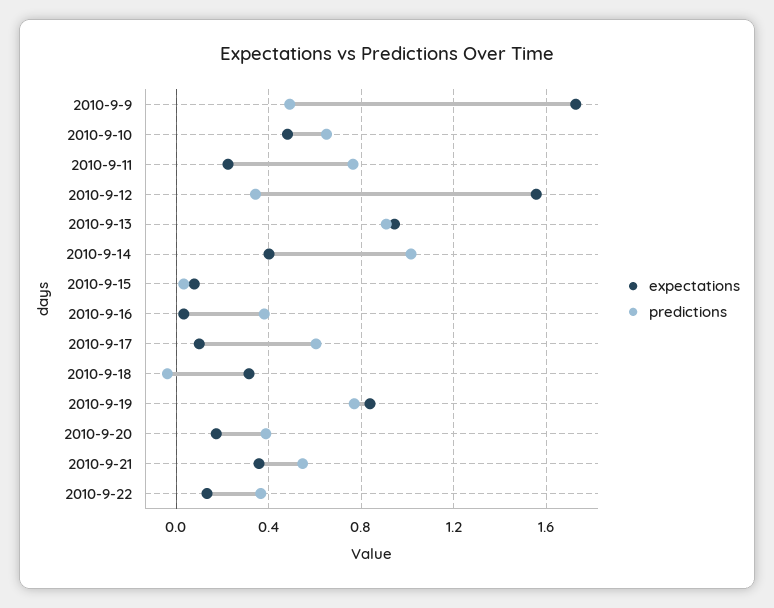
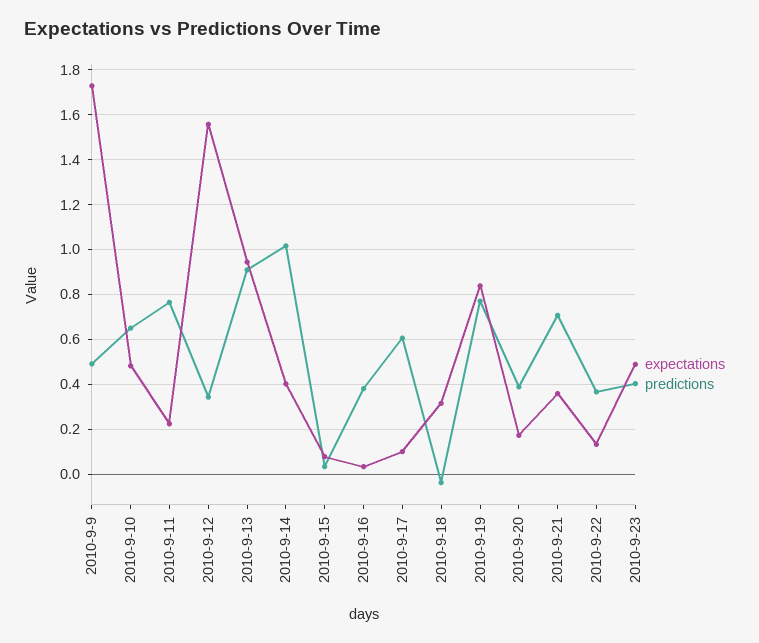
predictions, 2010-9-21: 0.55 -> 0.7
expectations, 2010-9-23: none -> 0.5
predictions, 2010-9-23: none -> 0.4

